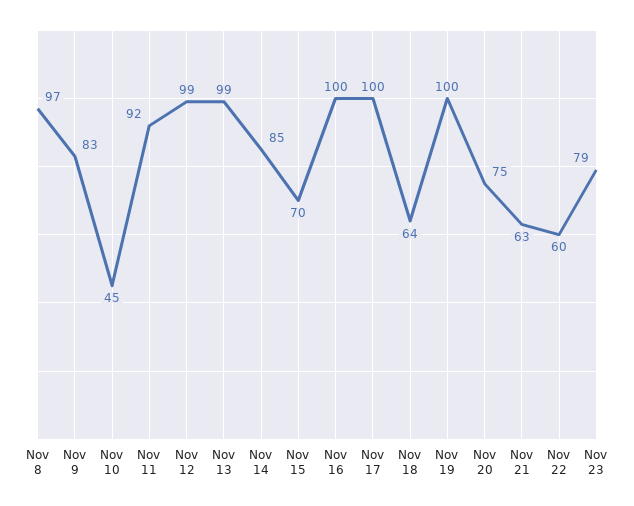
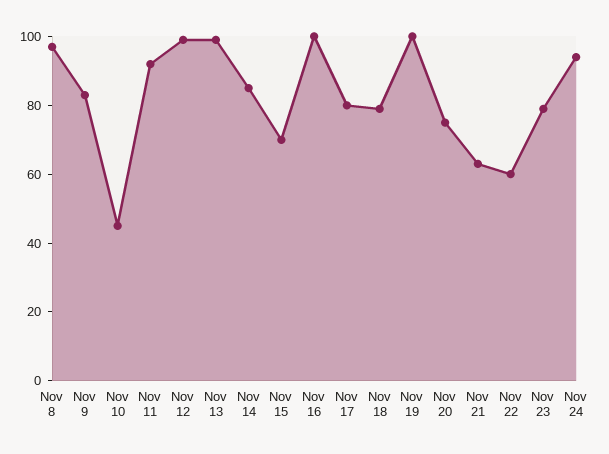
Nov 17: 100 -> 80
Nov 18: 64 -> 80
Nov 24: none -> 95

